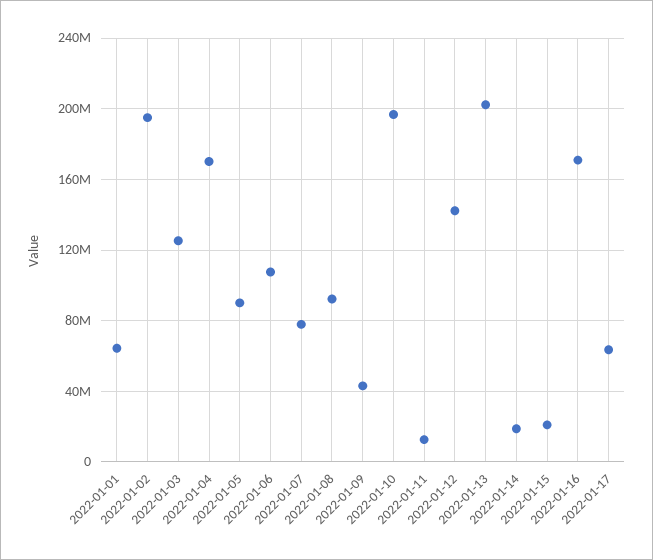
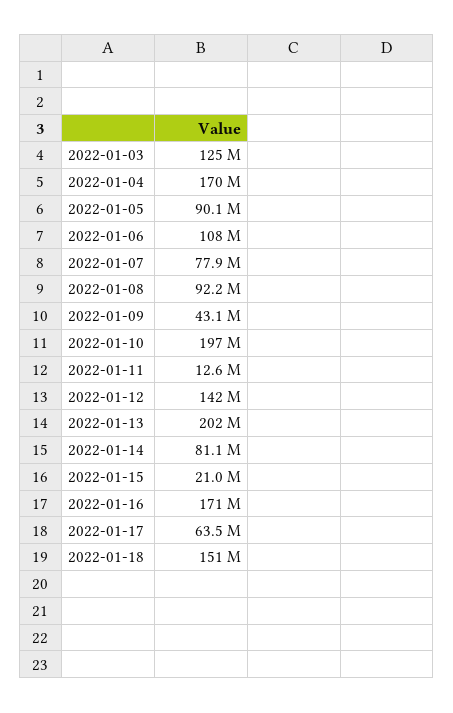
2022-01-01: 65000000 -> none
2022-01-02: 195000000 -> none
2022-01-14: 20000000 -> 81100000
2022-01-18: none -> 151000000

